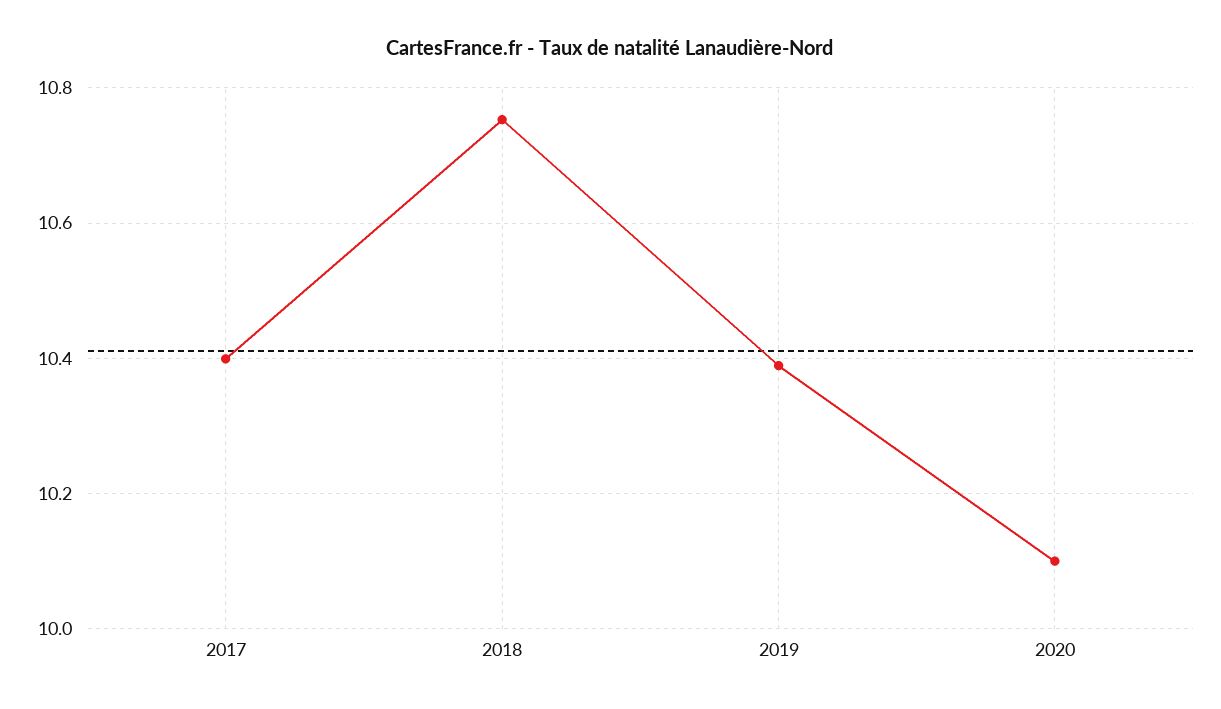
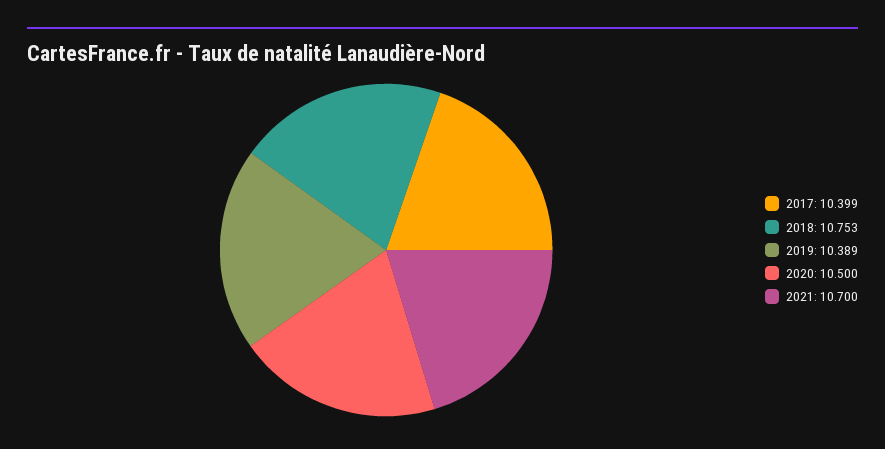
2020: 10.1 -> 10.5
2021: none -> 10.7

